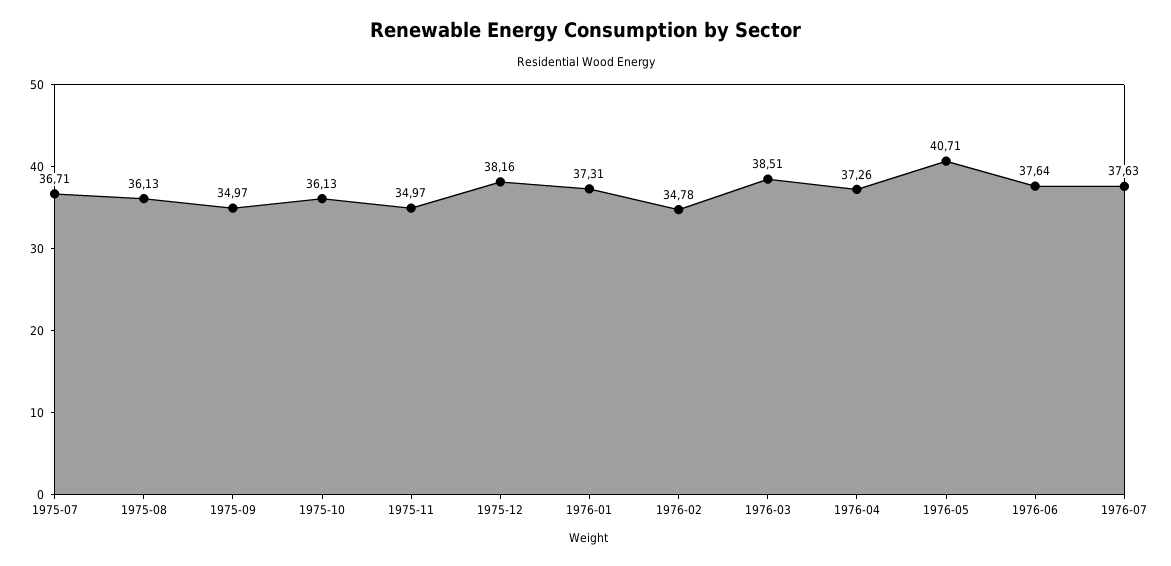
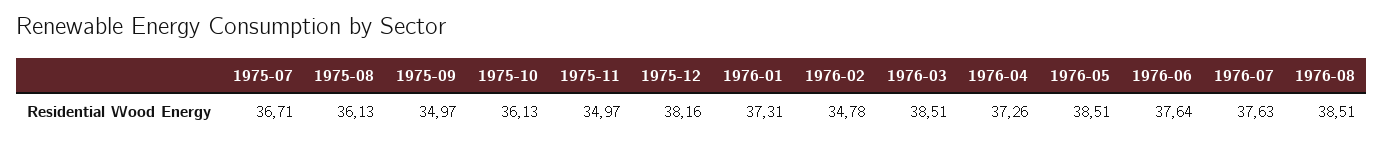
1976-05: 40.71 -> 38.51
1976-08: none -> 38.51

